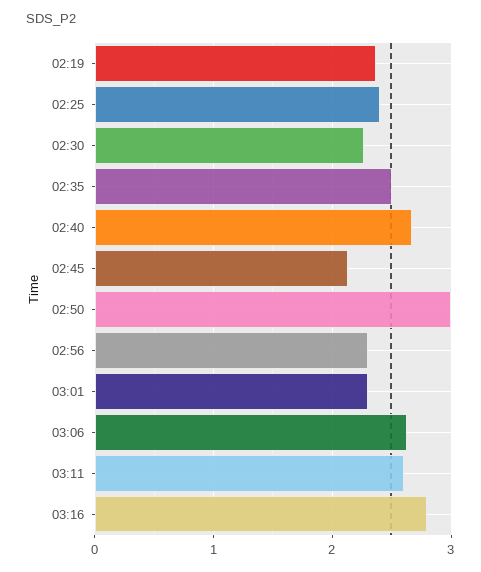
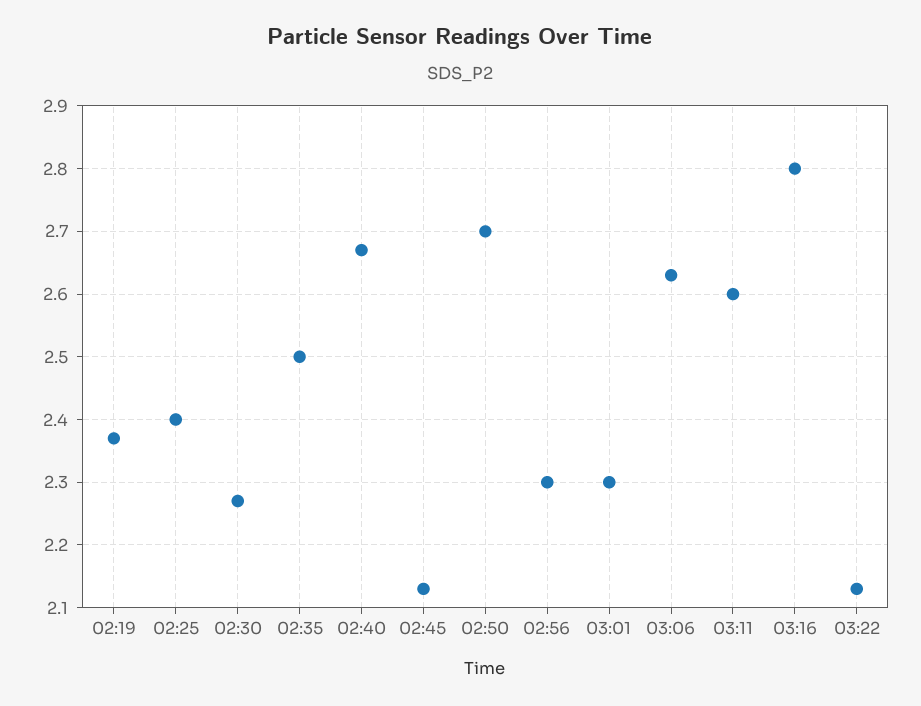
02:50: 3 -> 2.7
03:22: none -> 2.13

